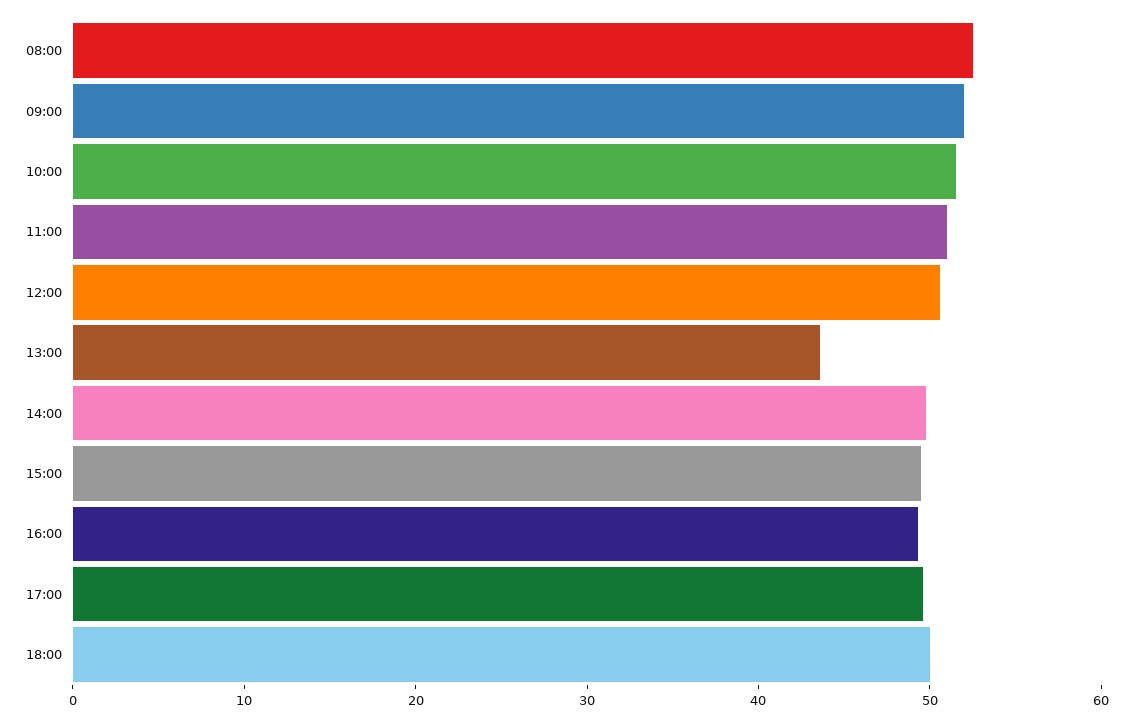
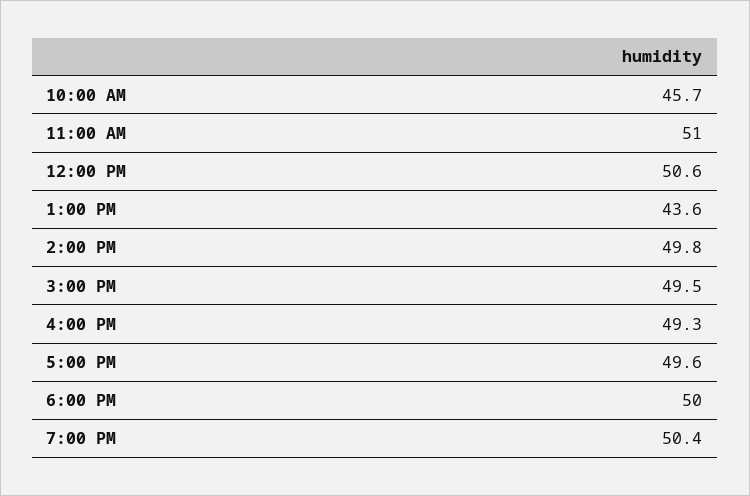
08:00: 52 -> none
09:00: 52 -> none
10:00: 52 -> 45.7
7:00 PM: none -> 50.4

